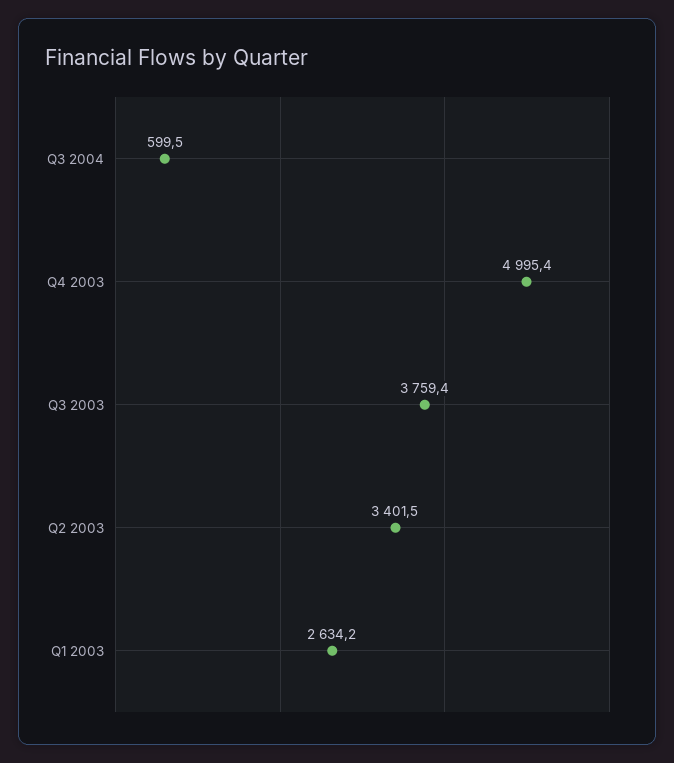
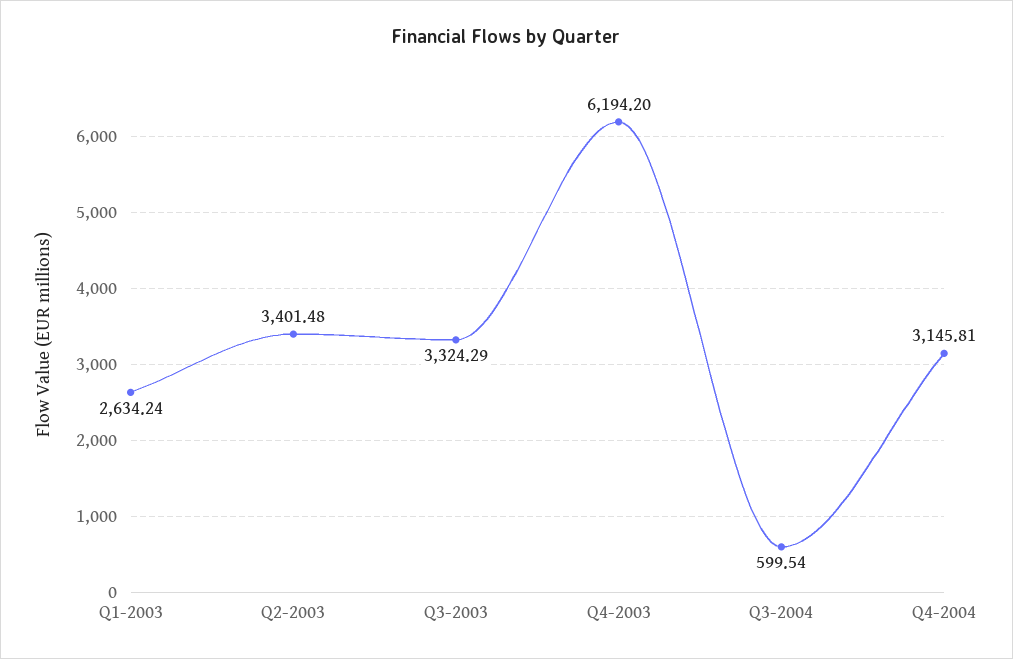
Q4 2003: 4995.4 -> 6194.2
Q3 2003: 3759.4 -> 3324.29
Q4-2004: none -> 3145.81

